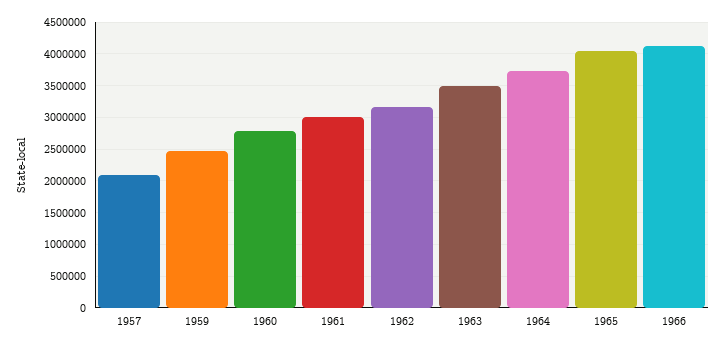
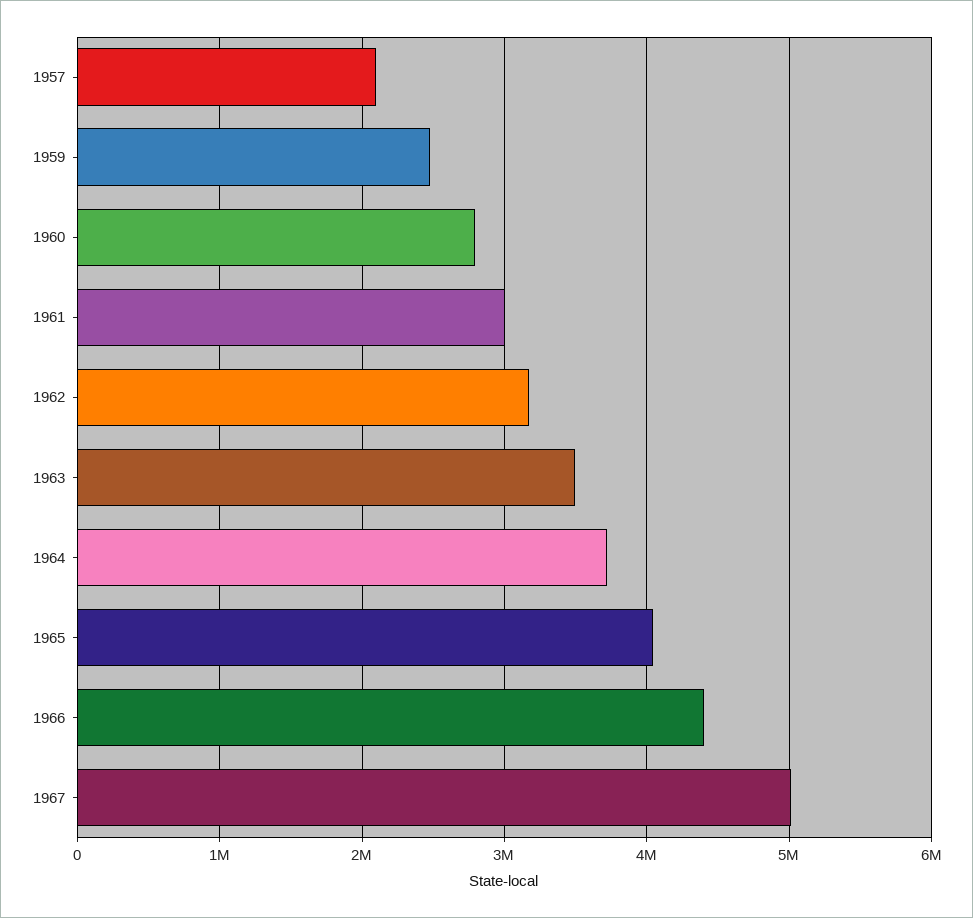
1966: 4100000 -> 4400000
1967: none -> 5000000

